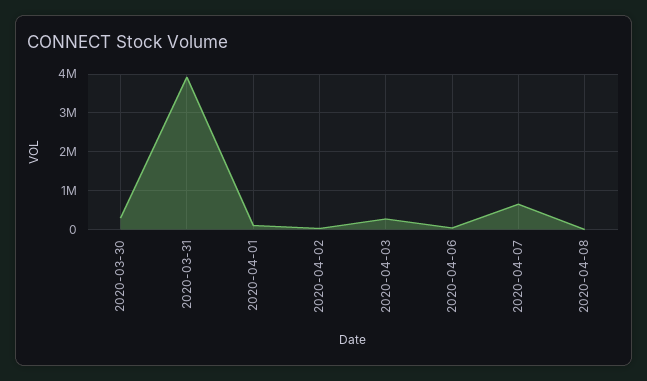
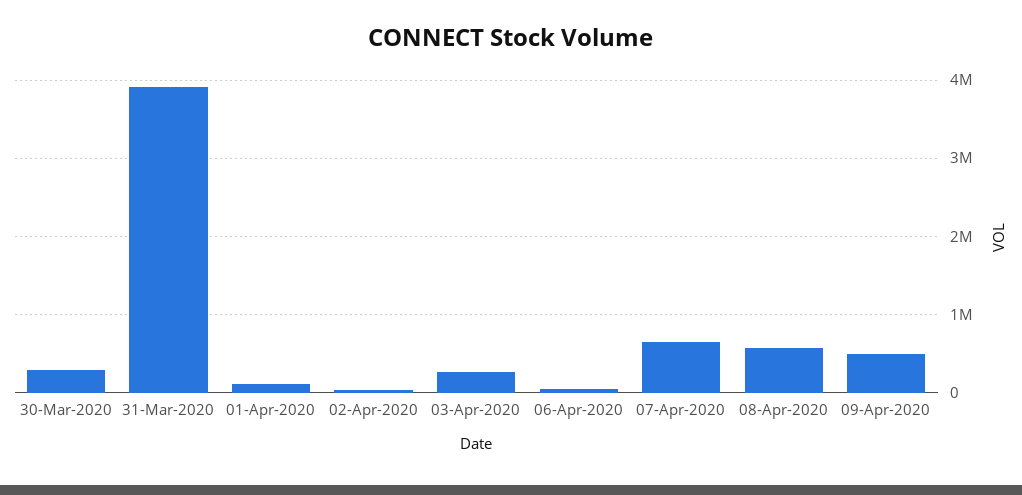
2020-04-08: 0 -> 600000
09-Apr-2020: none -> 500000

